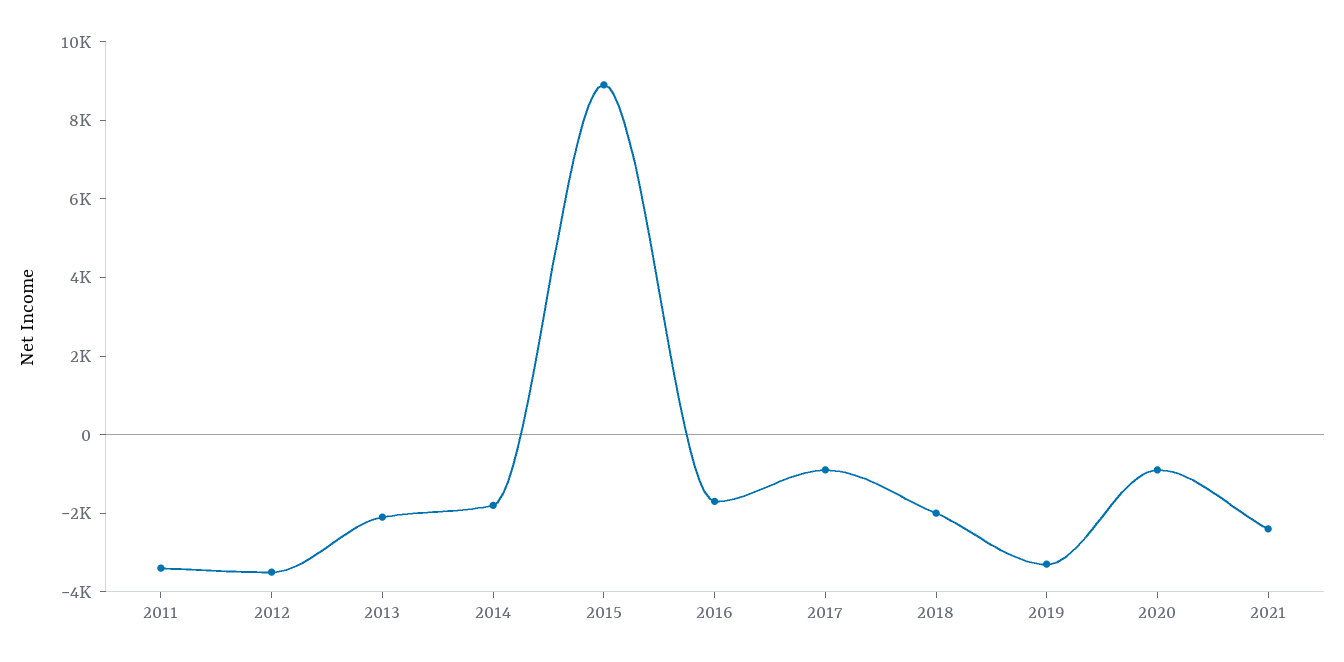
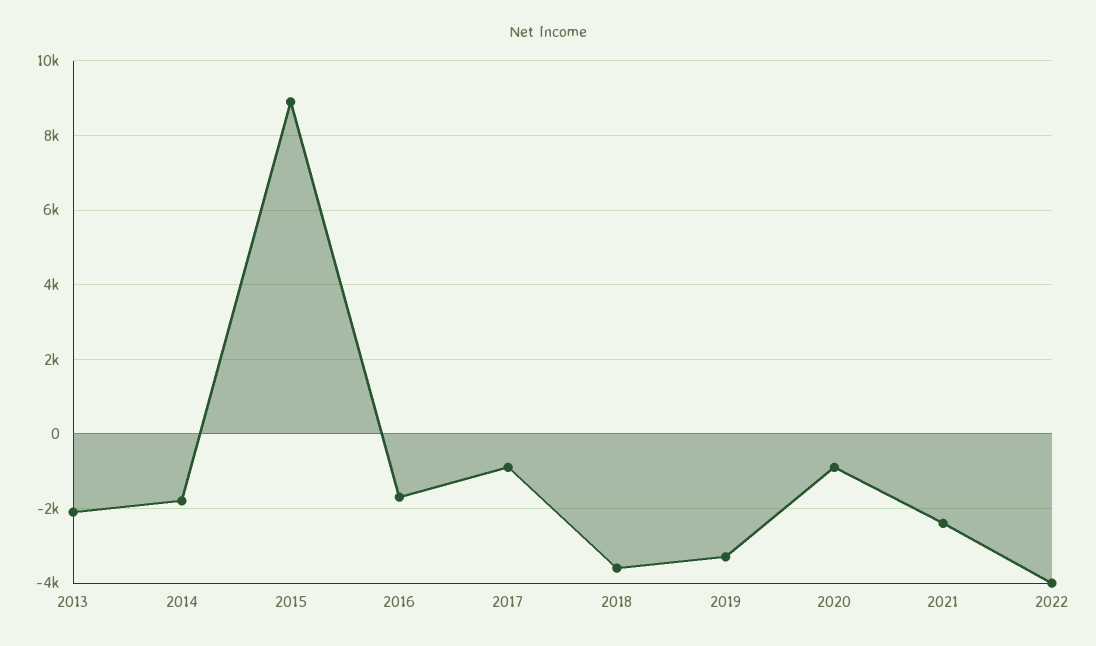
2011: -3500 -> none
2012: -3500 -> none
2018: -2000 -> -3600
2022: none -> -4000

